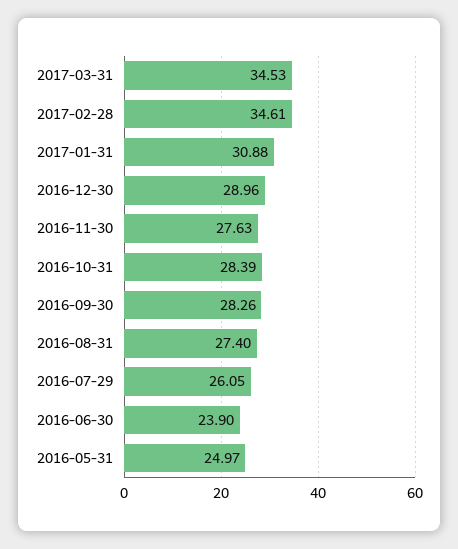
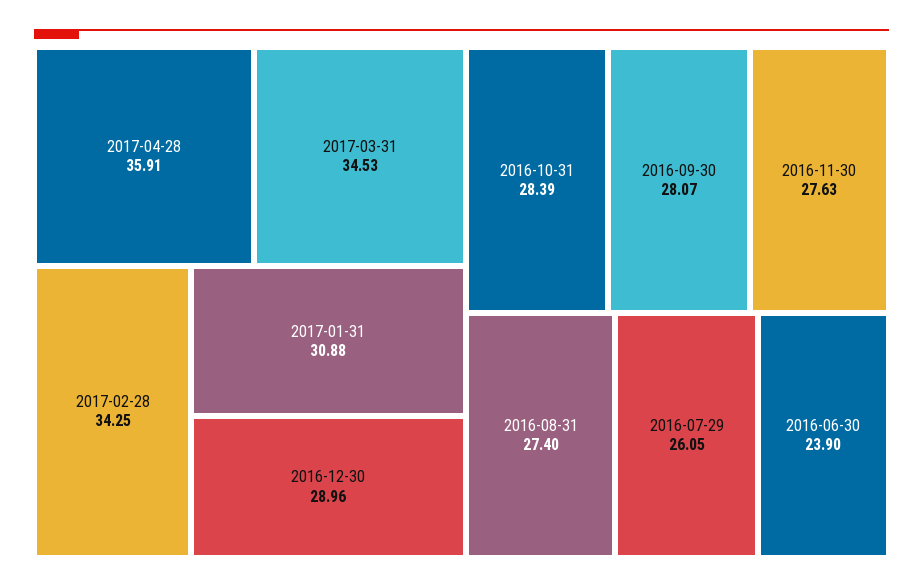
2017-02-28: 34.61 -> 34.25
2016-09-30: 28.26 -> 28.07
2016-05-31: 24.97 -> none
2017-04-28: none -> 35.91

